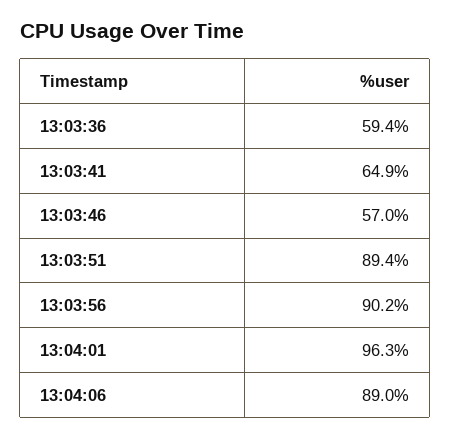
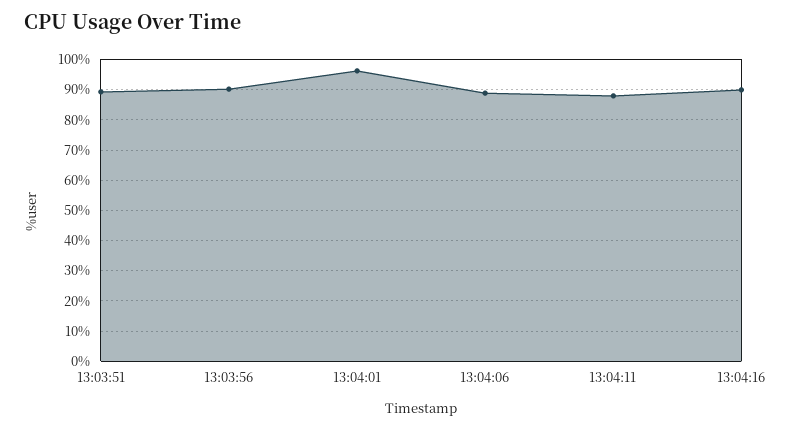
13:03:36: 59.4 -> none
13:03:41: 64.9 -> none
13:03:46: 57 -> none
13:04:11: none -> 88
13:04:16: none -> 90

